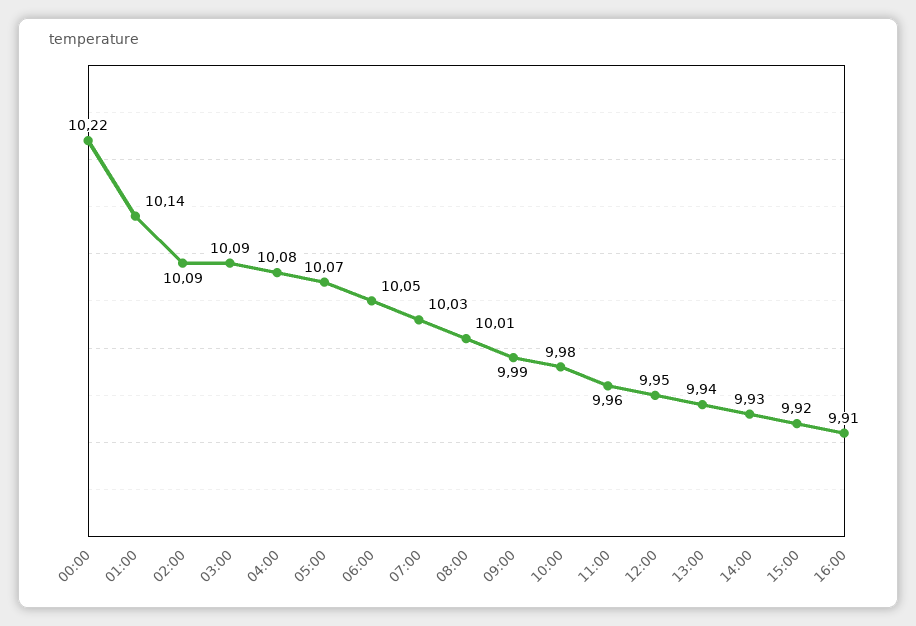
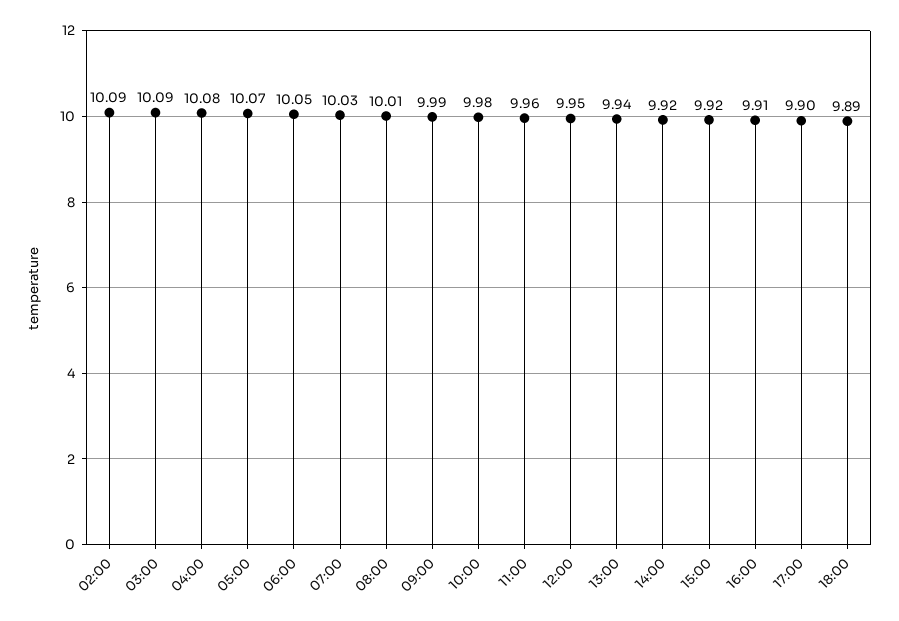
00:00: 10.22 -> none
01:00: 10.14 -> none
14:00: 9.93 -> 9.92
17:00: none -> 9.9
18:00: none -> 9.89

